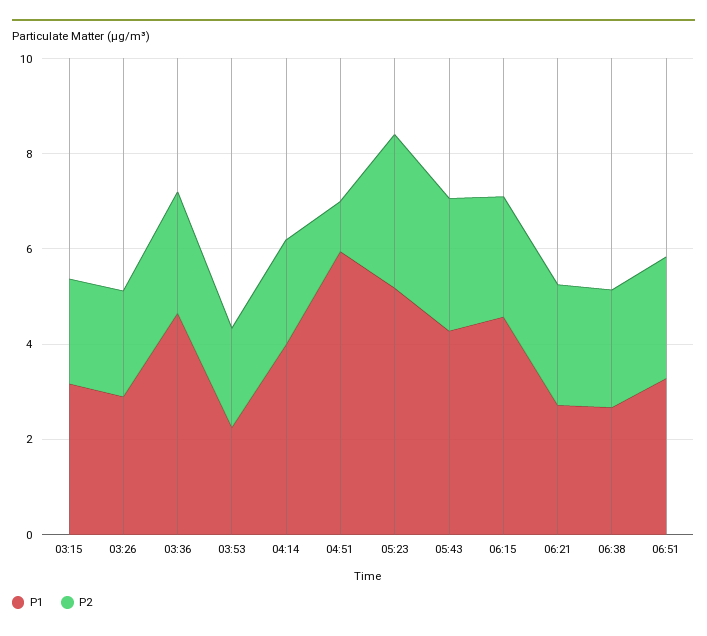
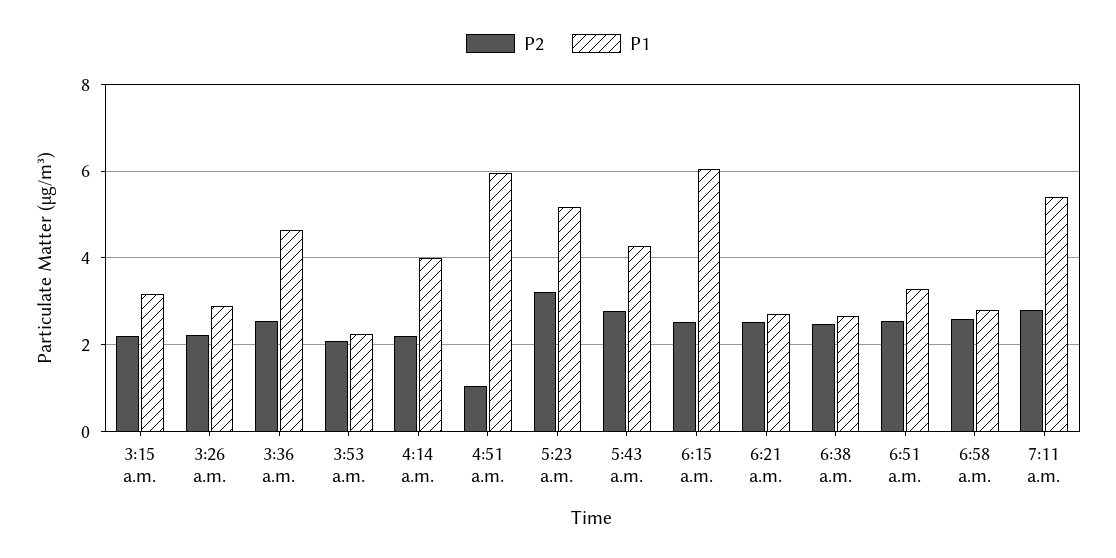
P1, 06:15: 4.5 -> 6
P2, 6:58 a.m.: none -> 2.6
P1, 6:58 a.m.: none -> 2.8
P2, 7:11 a.m.: none -> 2.8
P1, 7:11 a.m.: none -> 5.4

